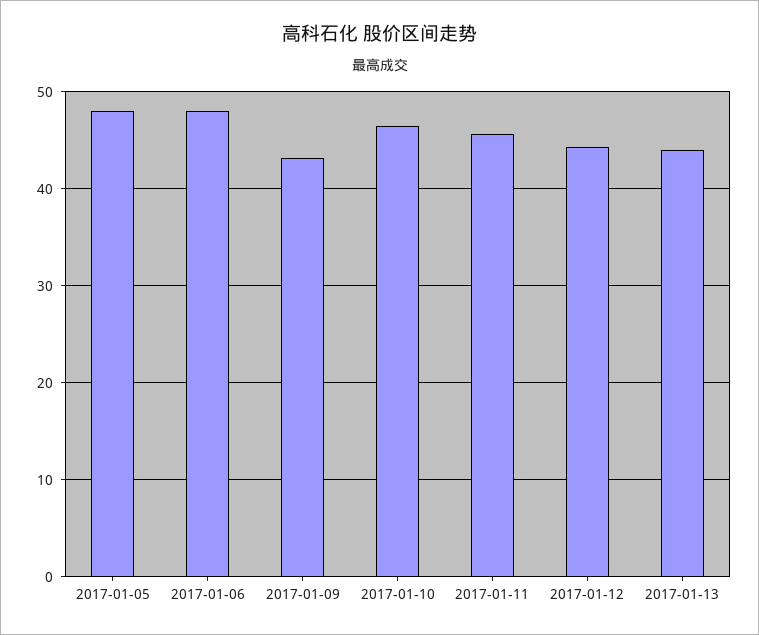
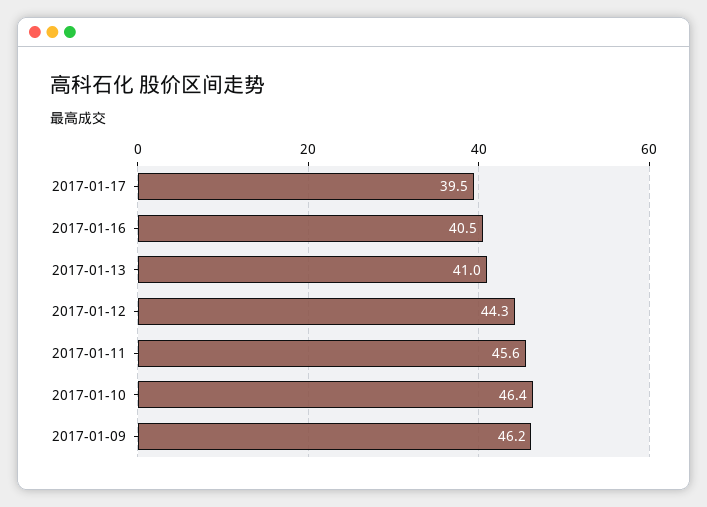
2017-01-05: 48 -> none
2017-01-06: 48 -> none
2017-01-09: 43 -> 46.2
2017-01-13: 44 -> 41
2017-01-17: none -> 39.5
2017-01-16: none -> 40.5

